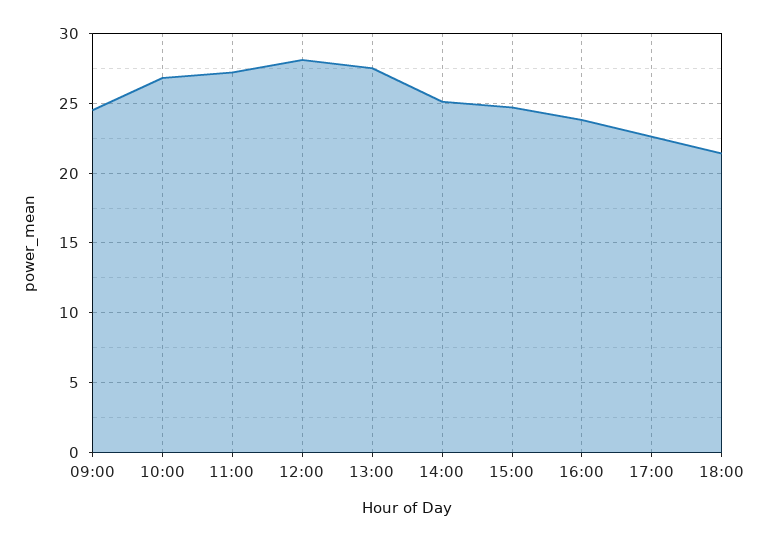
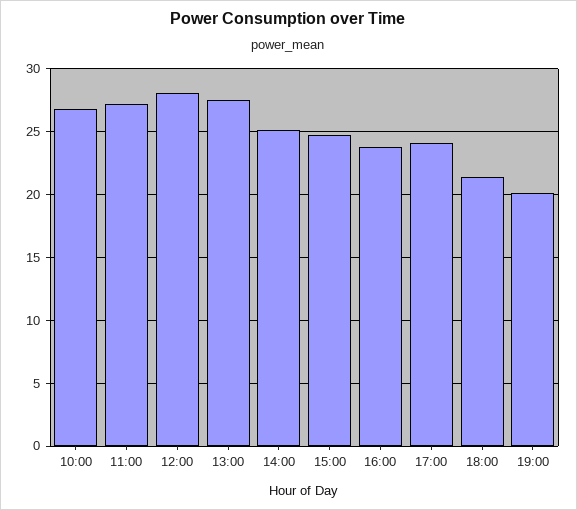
09:00: 24.5 -> none
17:00: 22.5 -> 24
19:00: none -> 20

